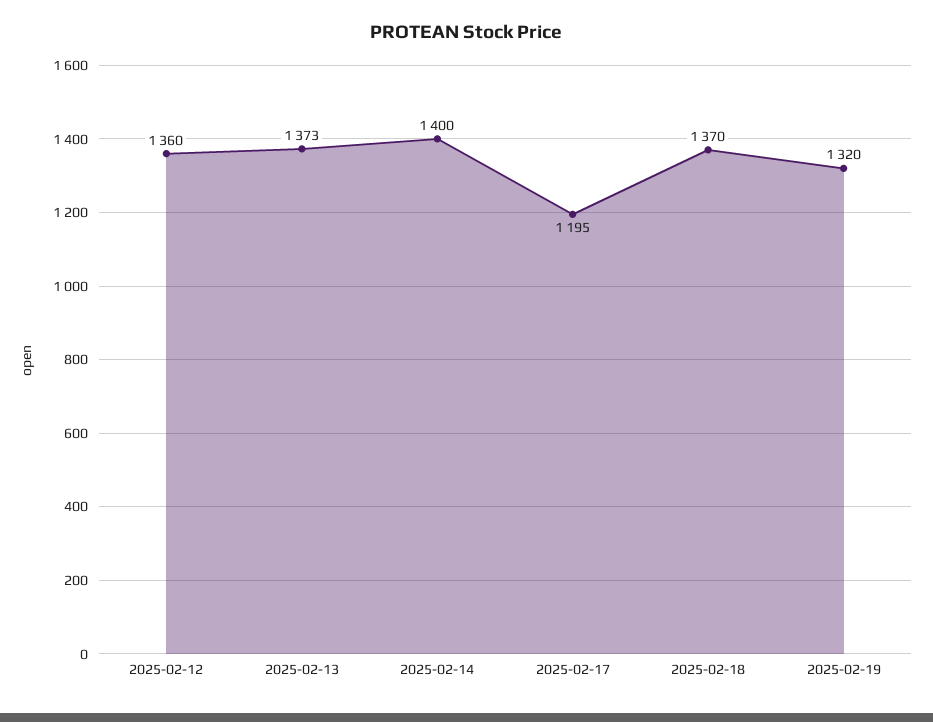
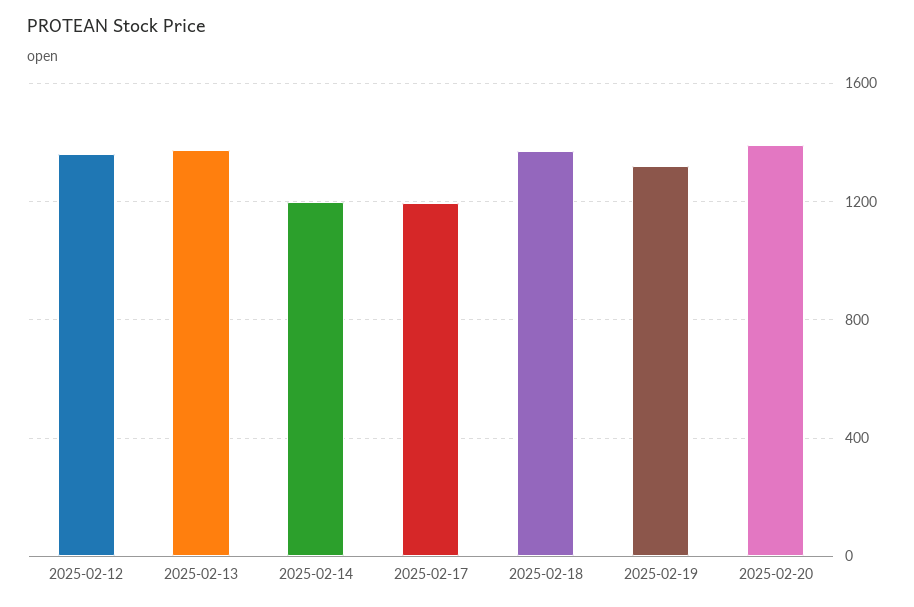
2025-02-14: 1400 -> 1200
2025-02-20: none -> 1400

